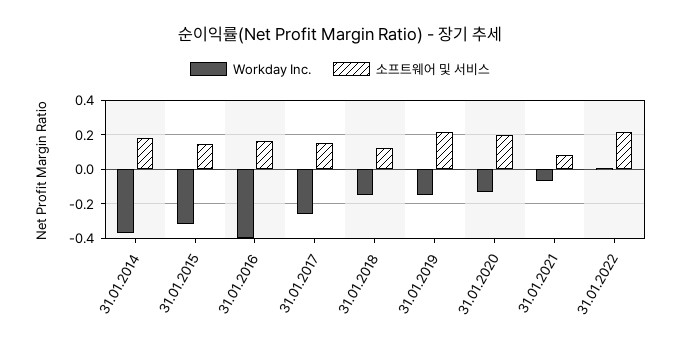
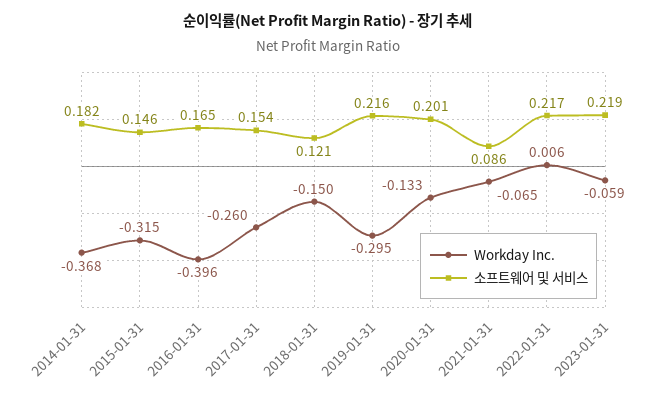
Workday Inc., 31.01.2019: -0.15 -> -0.295
Workday Inc., 2023-01-31: none -> -0.059
소프트웨어 및 서비스, 2023-01-31: none -> 0.219

